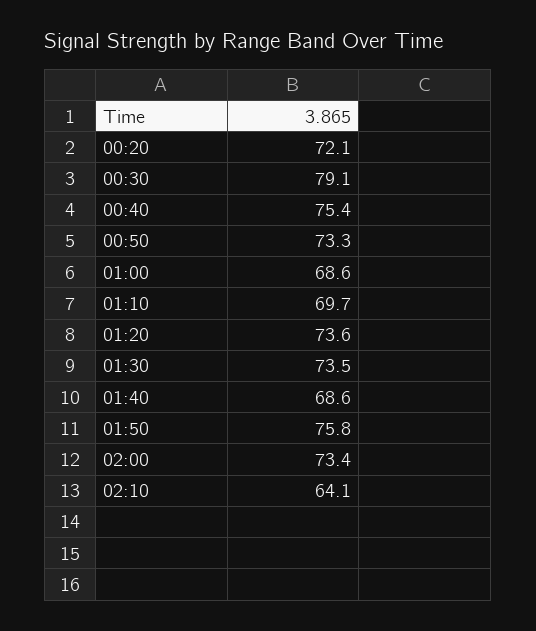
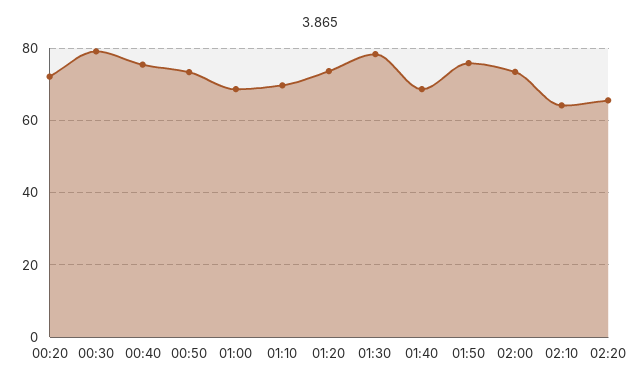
01:30: 73.5 -> 78
02:20: none -> 66

